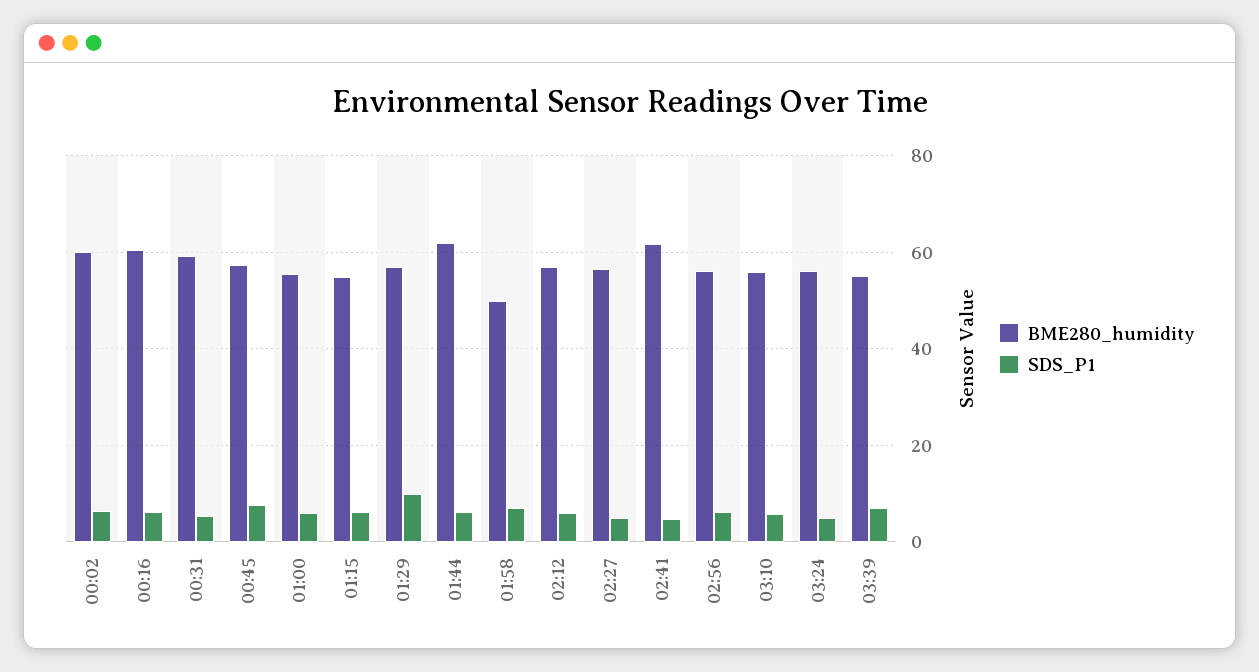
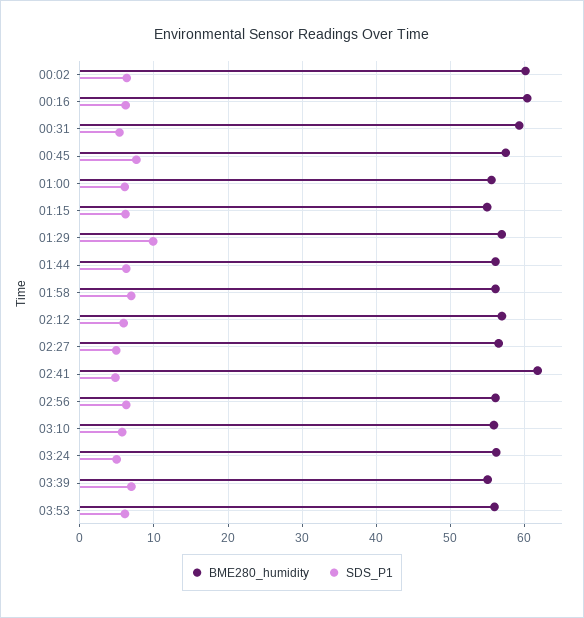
BME280_humidity, 01:44: 62 -> 56
BME280_humidity, 01:58: 50 -> 56
BME280_humidity, 03:53: none -> 56
SDS_P1, 03:53: none -> 6

